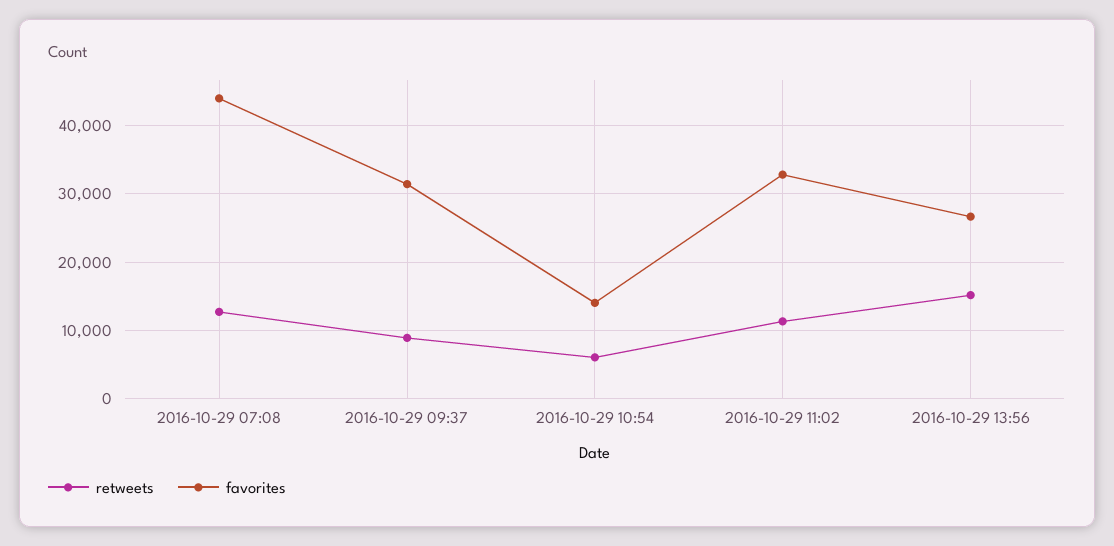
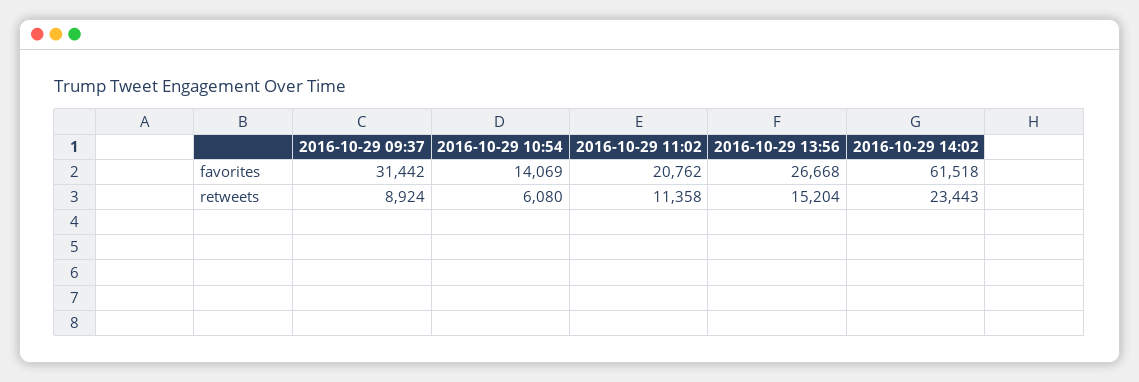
retweets, 2016-10-29 07:08: 13000 -> none
favorites, 2016-10-29 07:08: 44000 -> none
favorites, 2016-10-29 11:02: 33000 -> 20762
favorites, 2016-10-29 14:02: none -> 61518
retweets, 2016-10-29 14:02: none -> 23443

